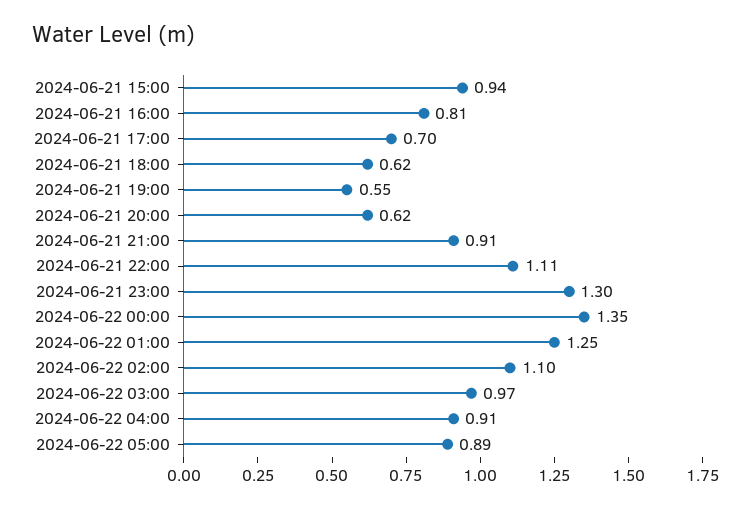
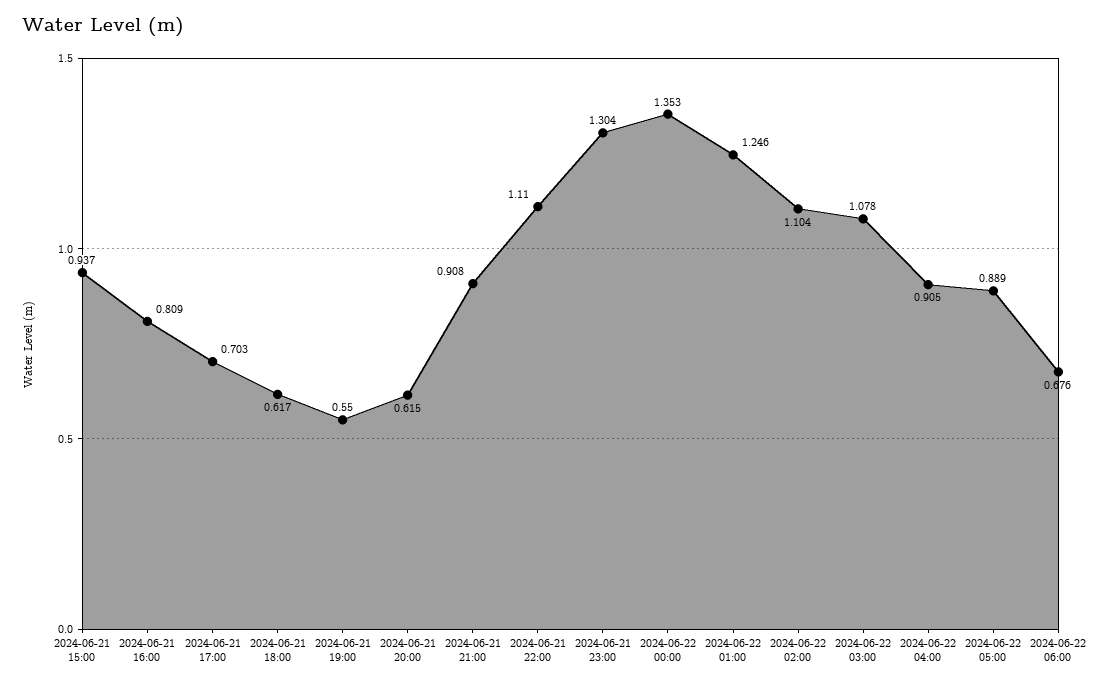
2024-06-22 03:00: 0.97 -> 1.078
2024-06-22 06:00: none -> 0.676

